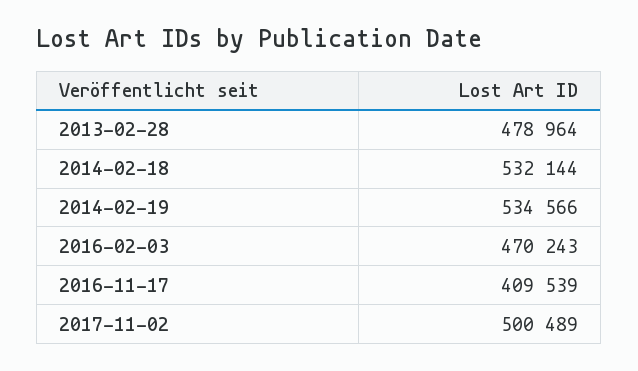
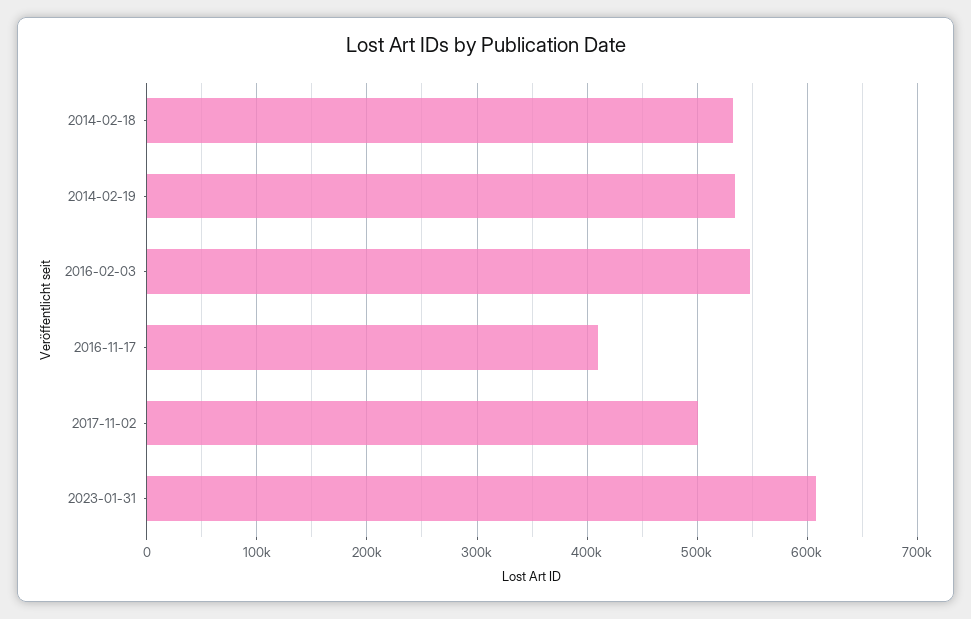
2013-02-28: 478964 -> none
2016-02-03: 470243 -> 550000
2023-01-31: none -> 610000

